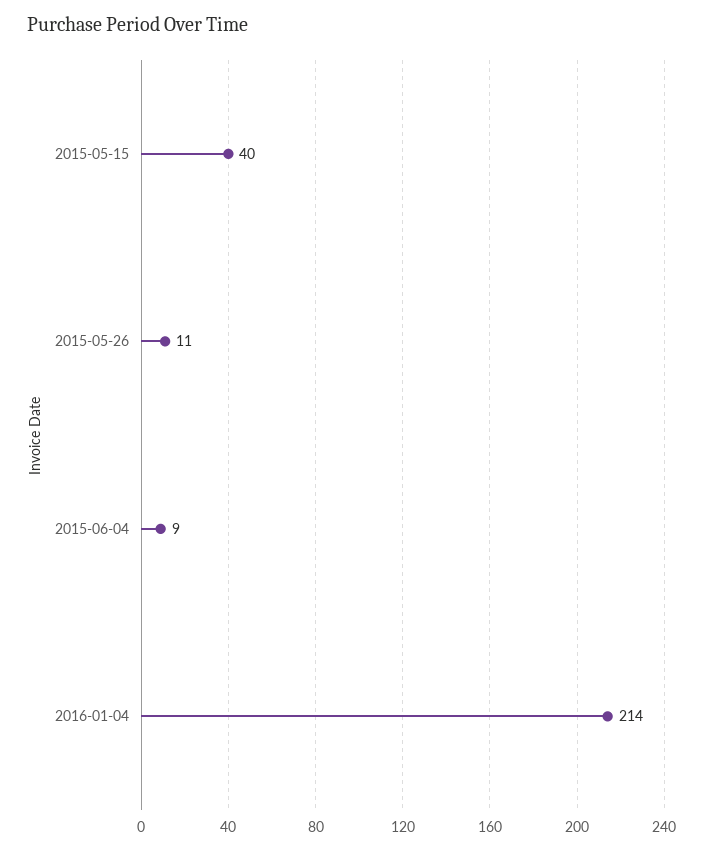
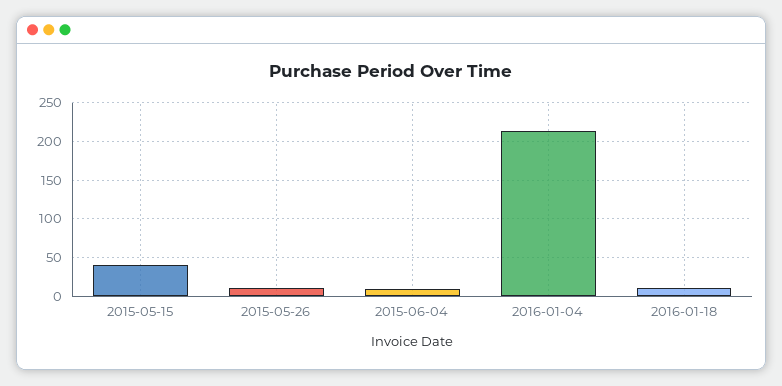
2016-01-18: none -> 10

